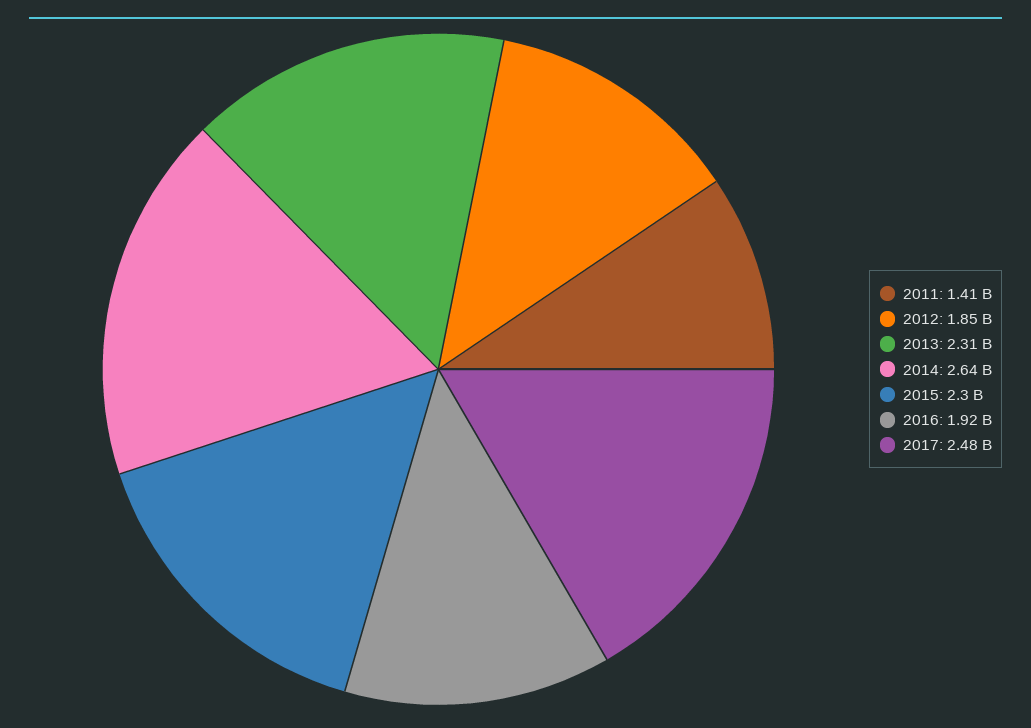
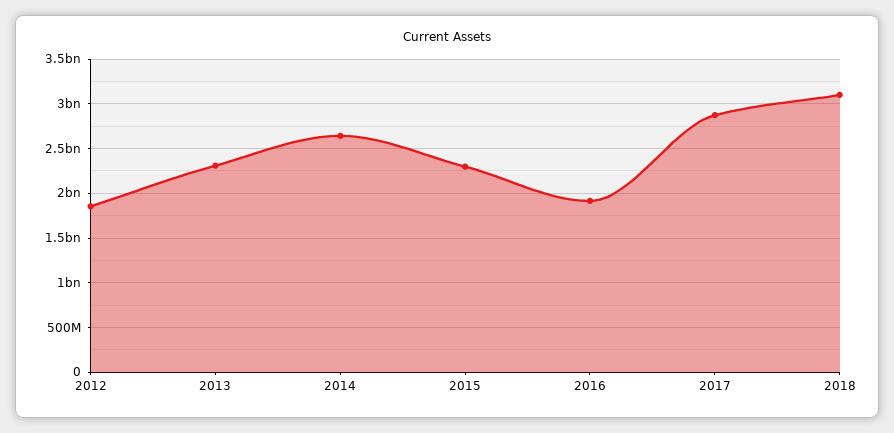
2011: 1410000000 -> none
2017: 2480000000 -> 2900000000
2018: none -> 3100000000

